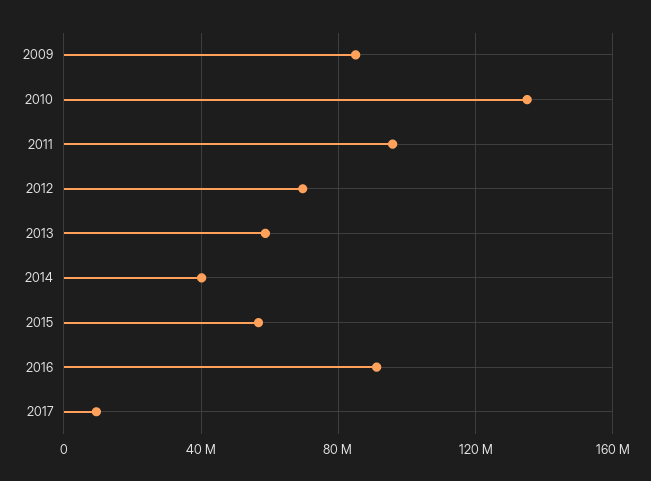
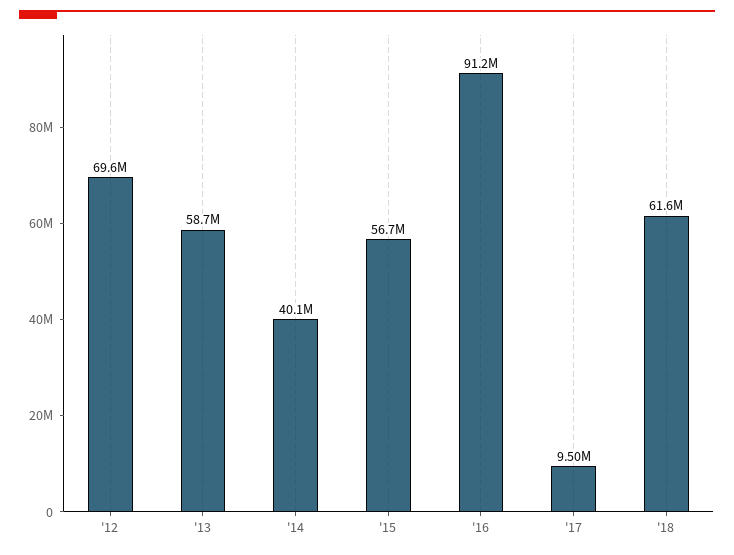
2009: 85000000 -> none
2010: 135000000 -> none
2011: 95000000 -> none
'18: none -> 61600000

